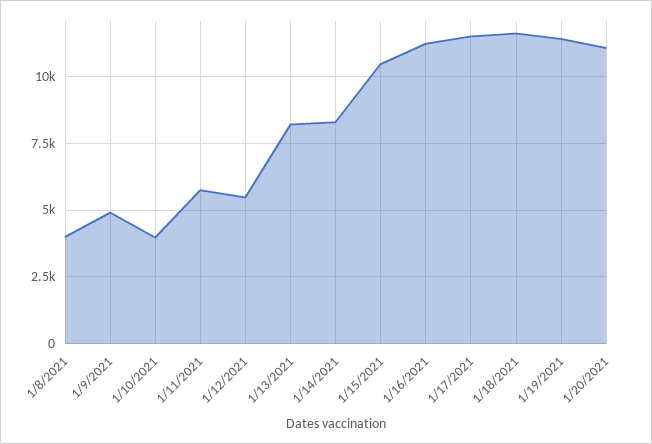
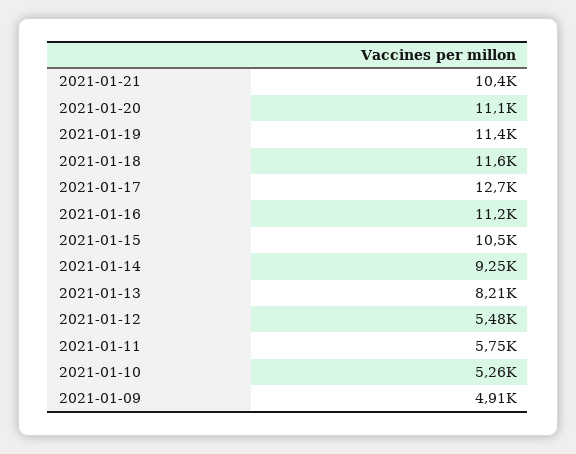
1/8/2021: 4000 -> none
1/10/2021: 4000 -> 5260
1/14/2021: 8250 -> 9250
1/17/2021: 11500 -> 12700
2021-01-21: none -> 10400

